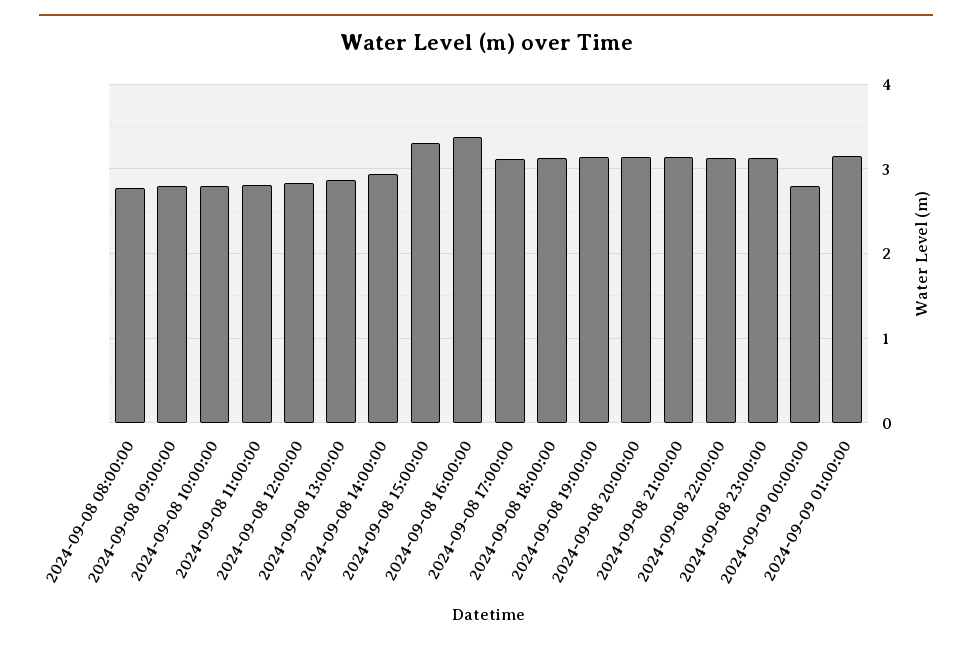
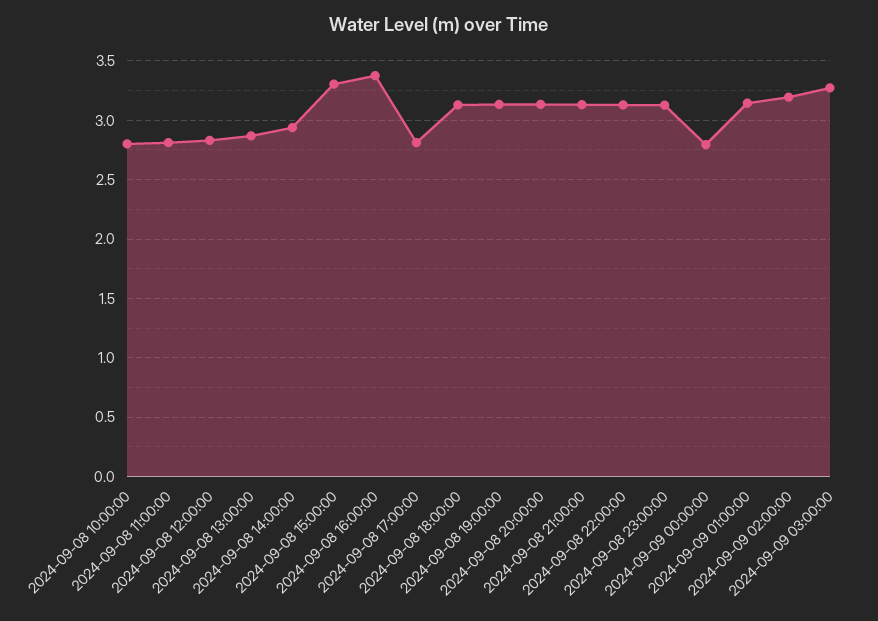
2024-09-08 08:00:00: 2.8 -> none
2024-09-08 09:00:00: 2.8 -> none
2024-09-08 17:00:00: 3.1 -> 2.8
2024-09-09 02:00:00: none -> 3.2
2024-09-09 03:00:00: none -> 3.3

